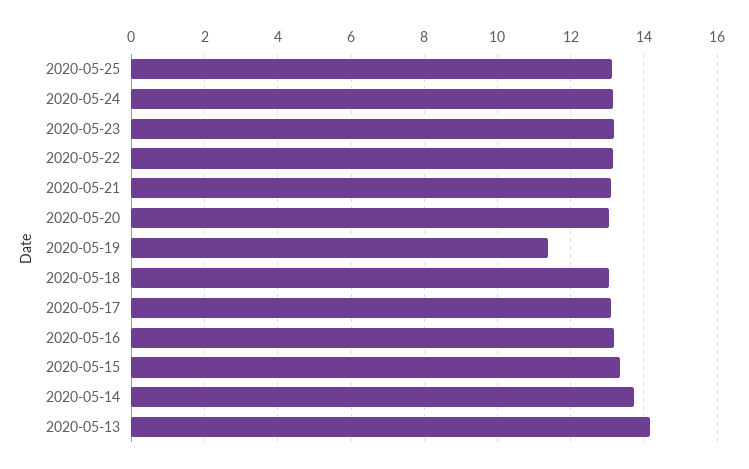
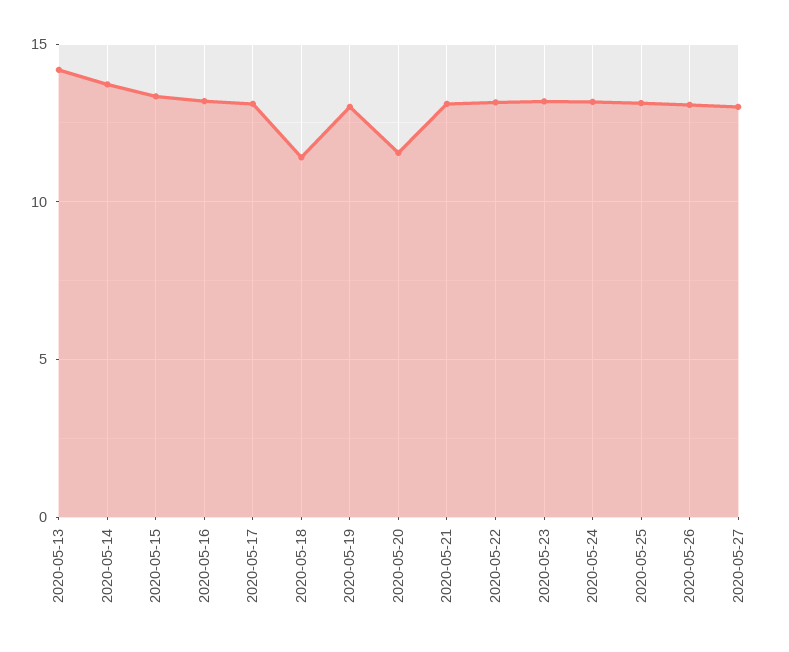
2020-05-20: 13 -> 11.5
2020-05-19: 11.4 -> 13
2020-05-18: 13 -> 11.5
2020-05-26: none -> 13
2020-05-27: none -> 13

